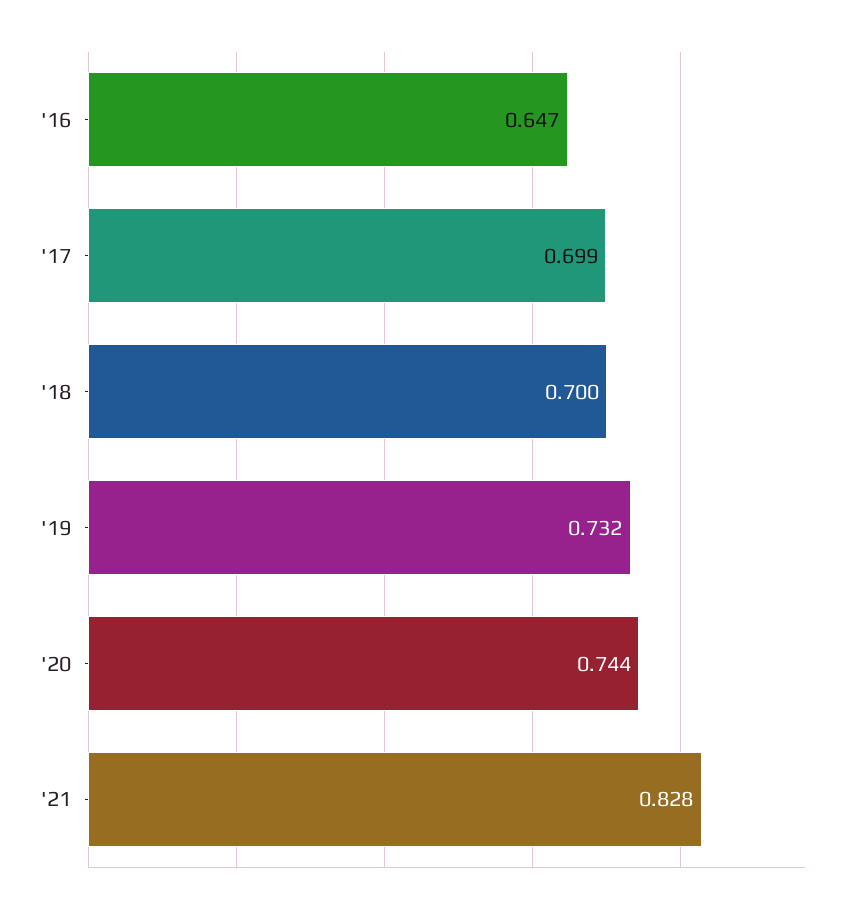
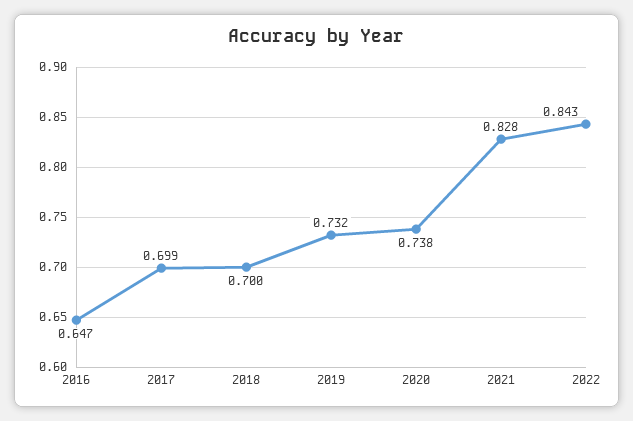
'20: 0.744 -> 0.738
2022: none -> 0.843

